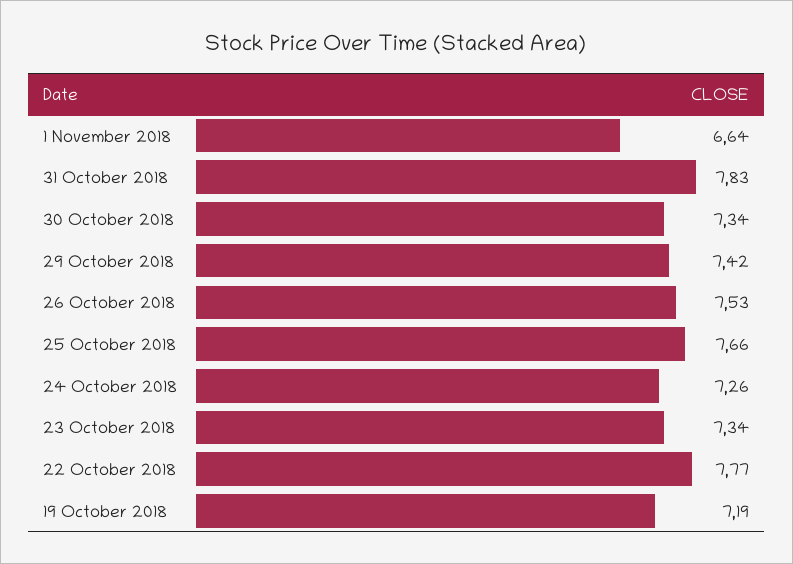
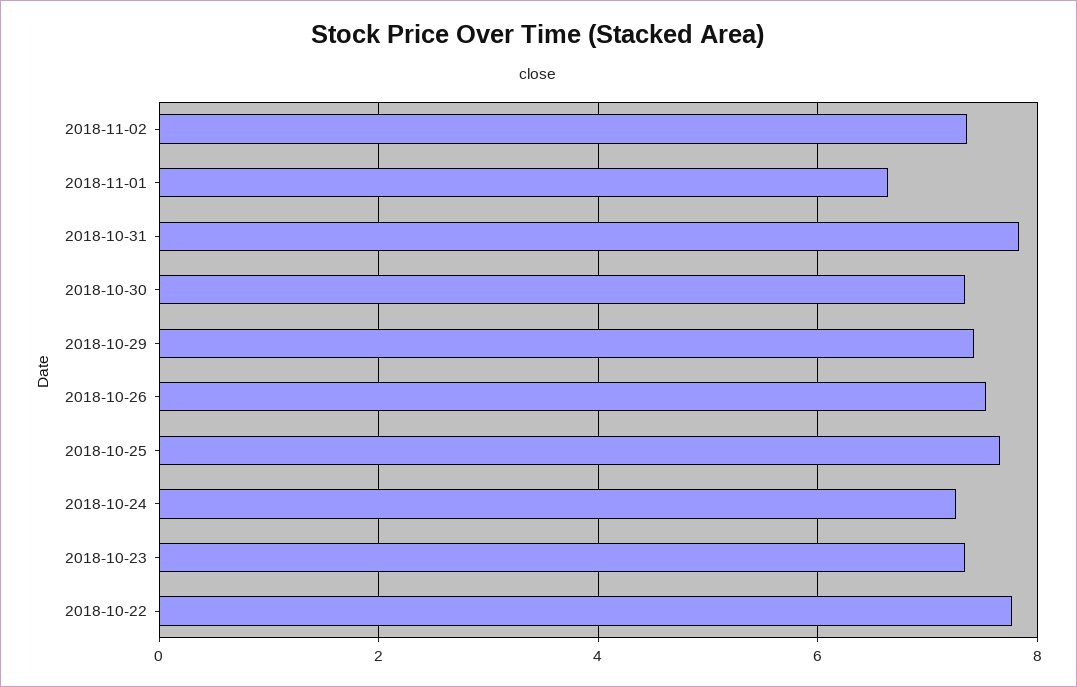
19 October 2018: 7.19 -> none
2018-11-02: none -> 7.4

